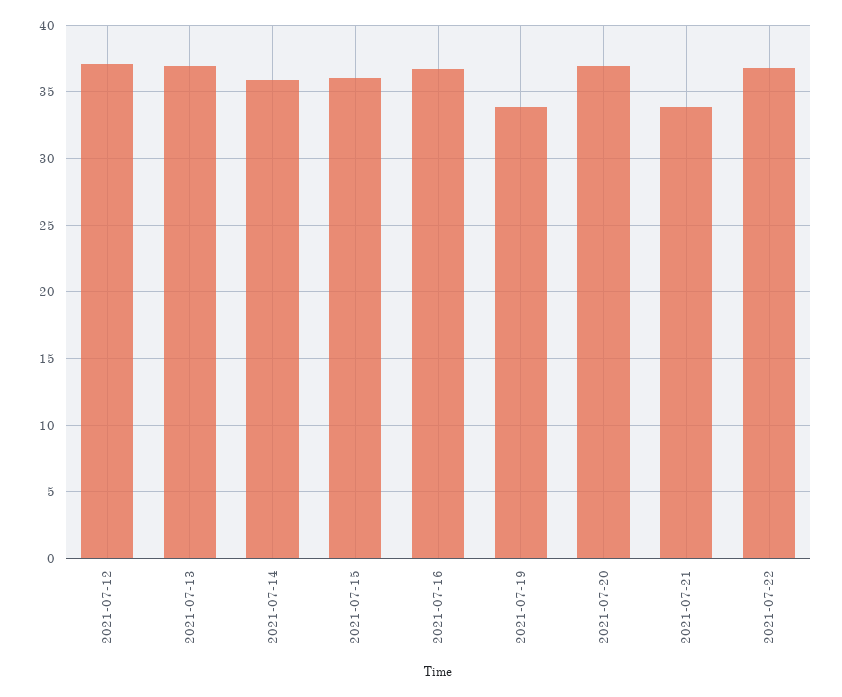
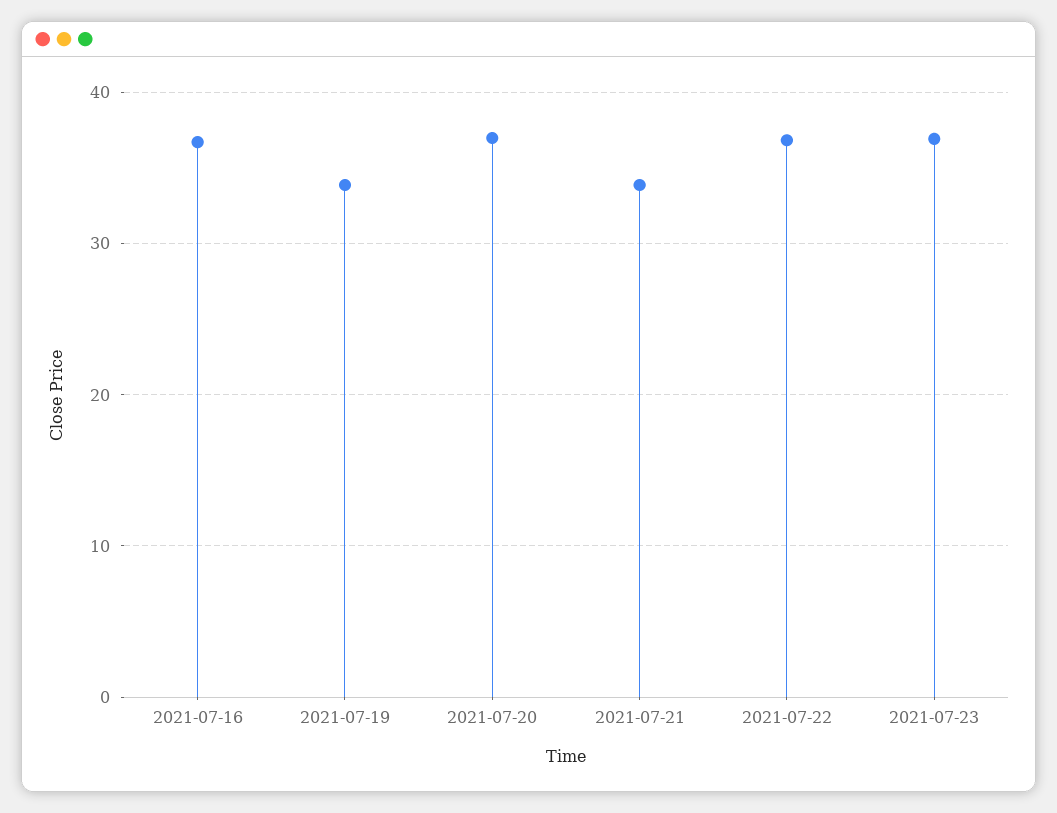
2021-07-12: 37 -> none
2021-07-13: 37 -> none
2021-07-14: 36 -> none
2021-07-15: 36 -> none
2021-07-23: none -> 37

